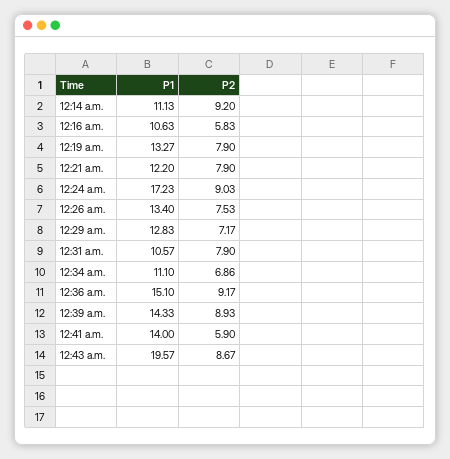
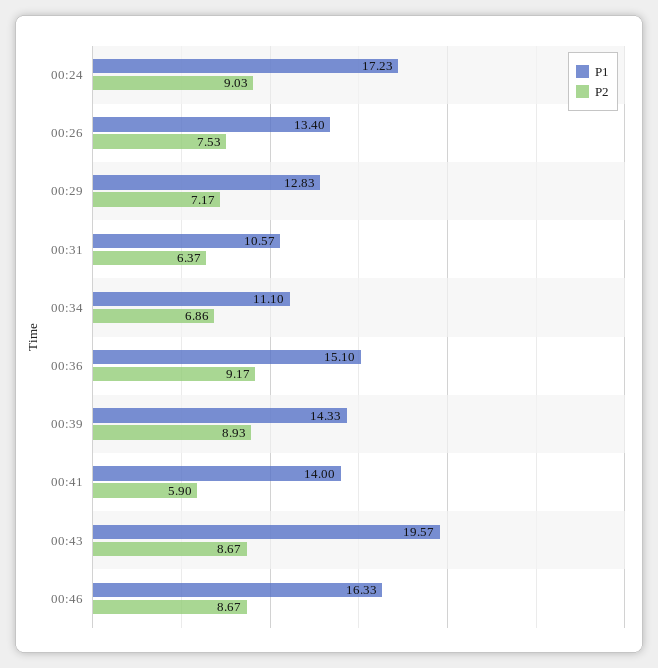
P1, 12:14 a.m.: 11.13 -> none
P2, 12:14 a.m.: 9.2 -> none
P1, 12:16 a.m.: 10.63 -> none
P2, 12:16 a.m.: 5.83 -> none
P1, 12:19 a.m.: 13.27 -> none
P2, 12:19 a.m.: 7.9 -> none
P1, 12:21 a.m.: 12.2 -> none
P2, 12:21 a.m.: 7.9 -> none
P2, 12:31 a.m.: 7.9 -> 6.37
P1, 00:46: none -> 16.33
P2, 00:46: none -> 8.67

